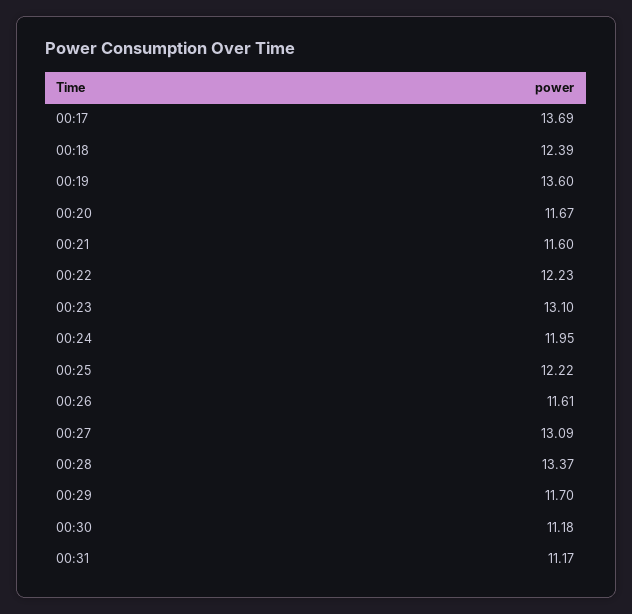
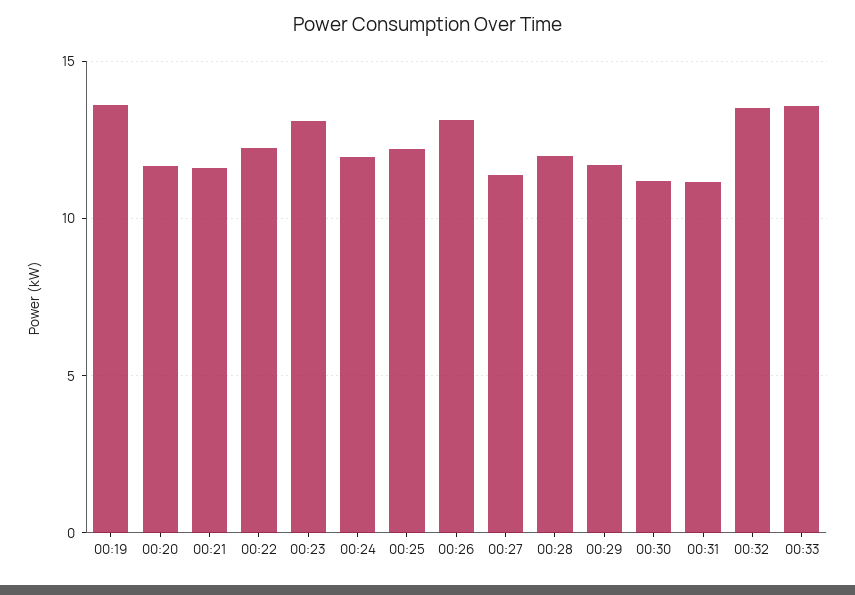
00:17: 13.69 -> none
00:18: 12.39 -> none
00:26: 11.61 -> 13
00:27: 13.09 -> 11.5
00:28: 13.37 -> 12
00:32: none -> 13.5
00:33: none -> 13.5

